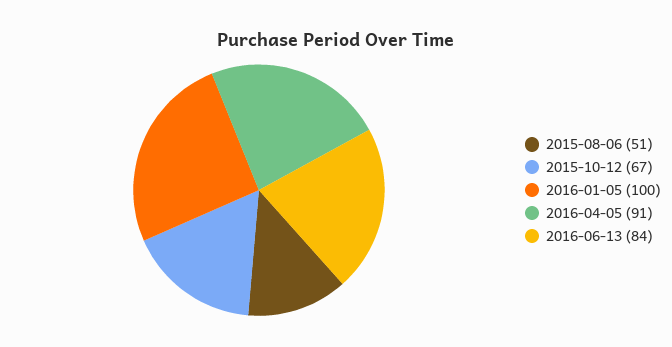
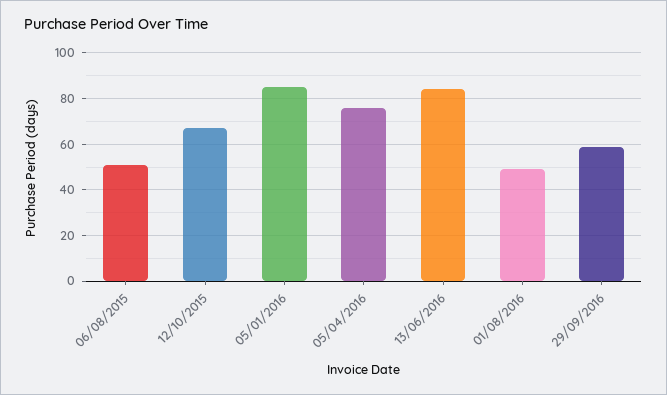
2016-01-05: 100 -> 85
2016-04-05: 91 -> 75
01/08/2016: none -> 50
29/09/2016: none -> 60

